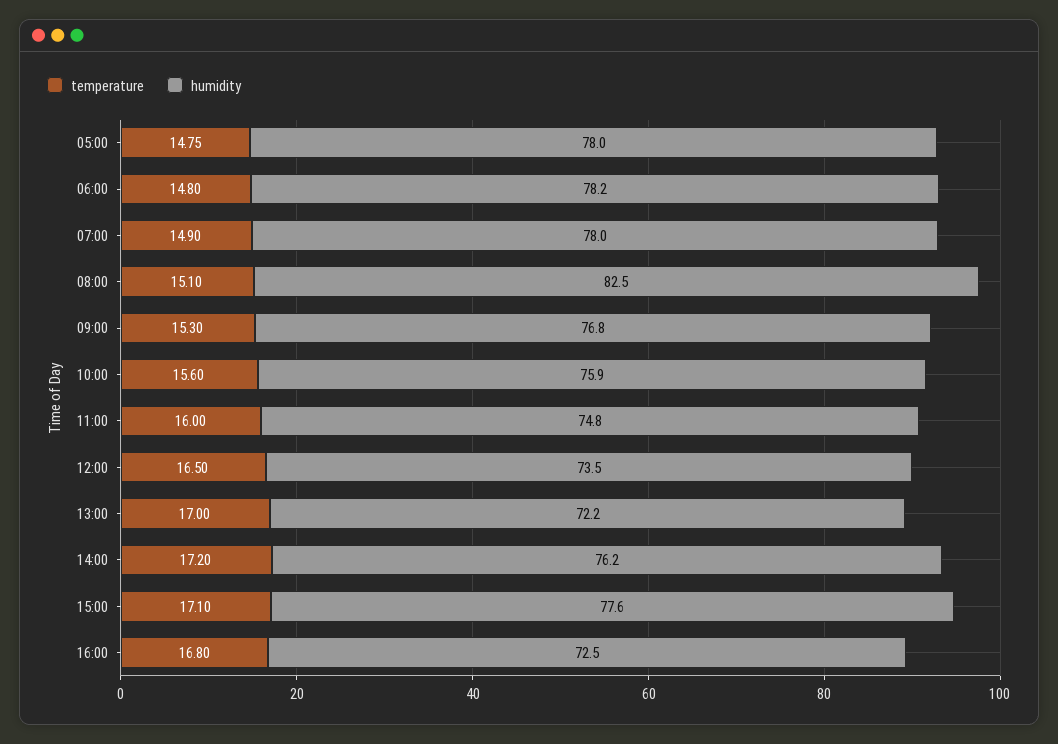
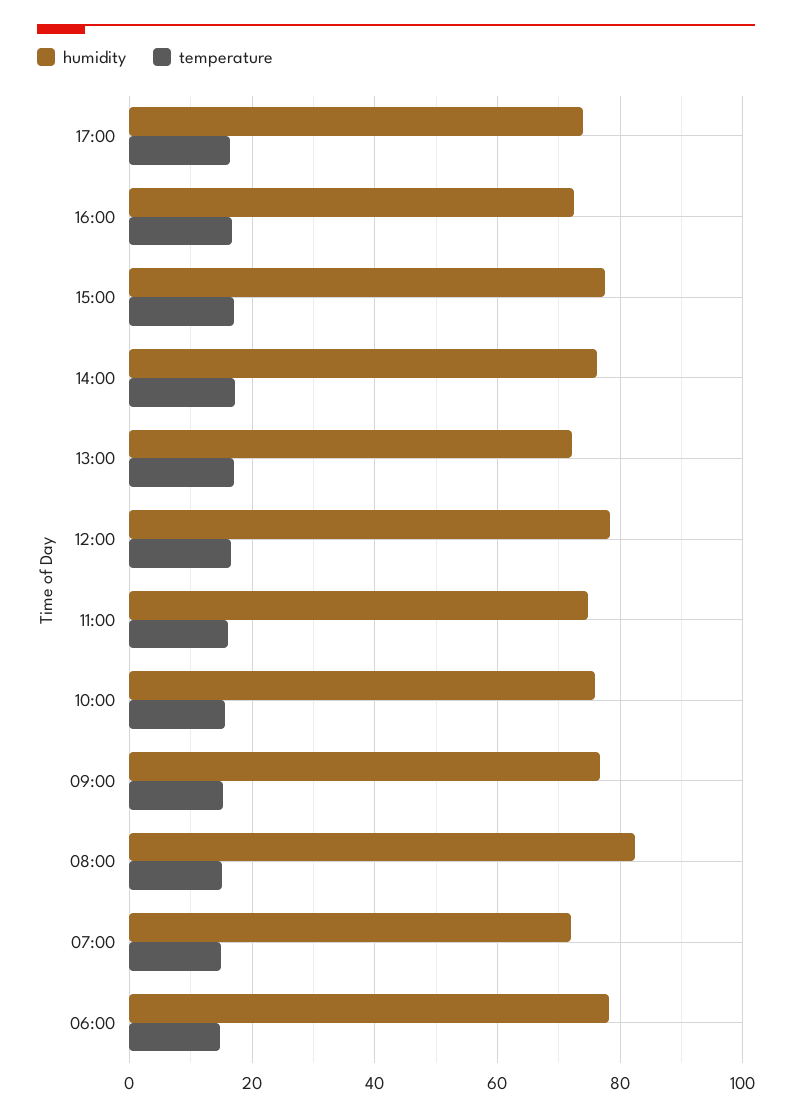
temperature, 05:00: 14.75 -> none
humidity, 05:00: 78 -> none
humidity, 07:00: 78 -> 72
humidity, 12:00: 73.5 -> 78
humidity, 17:00: none -> 74
temperature, 17:00: none -> 16

